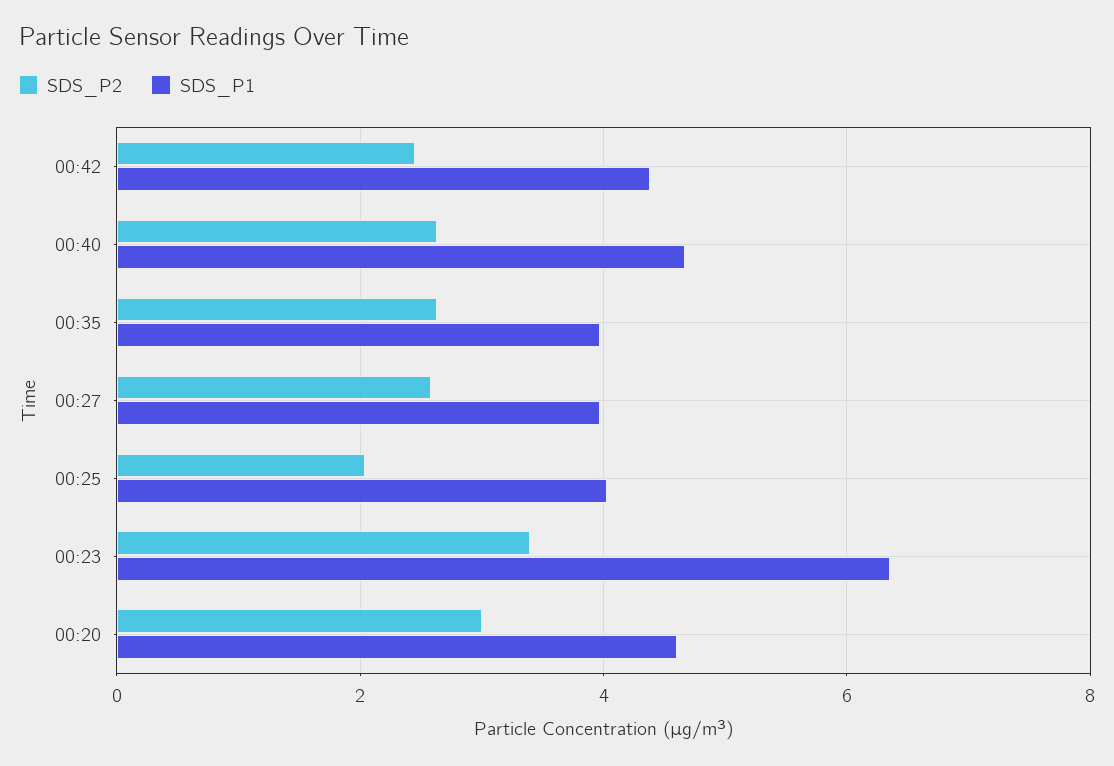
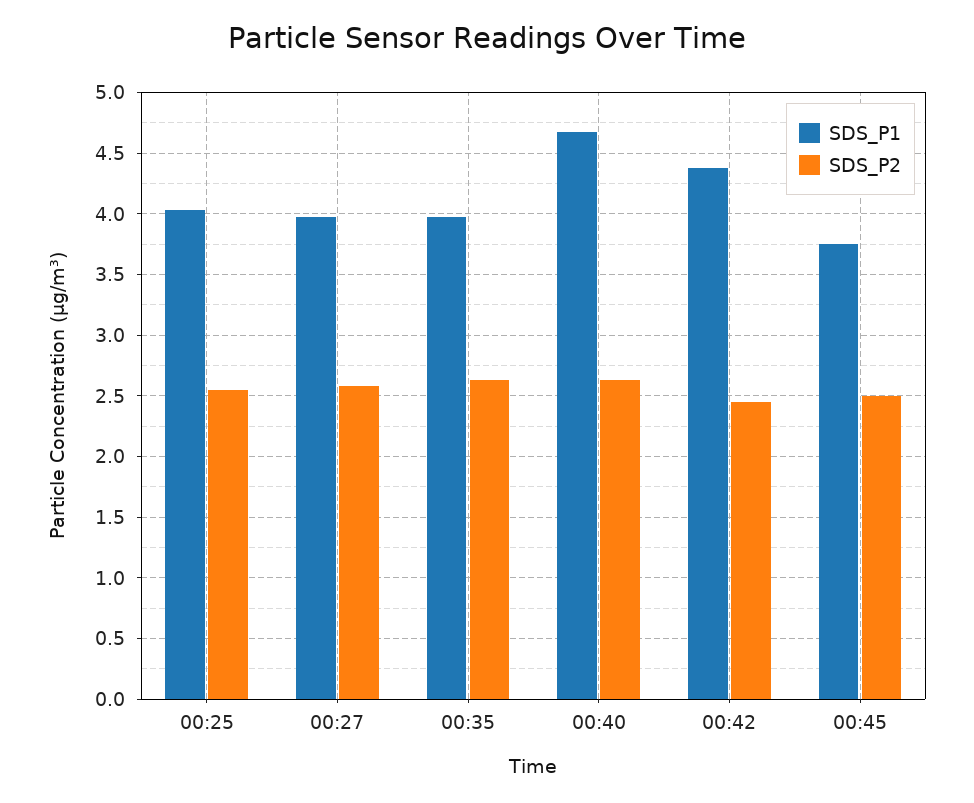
SDS_P2, 00:25: 2 -> 2.55
SDS_P2, 00:23: 3.4 -> none
SDS_P1, 00:23: 6.4 -> none
SDS_P2, 00:20: 3 -> none
SDS_P1, 00:20: 4.6 -> none
SDS_P1, 00:45: none -> 3.75
SDS_P2, 00:45: none -> 2.5

